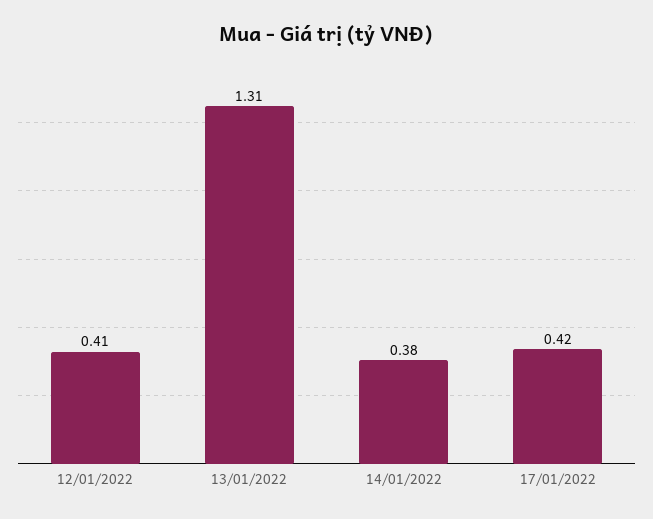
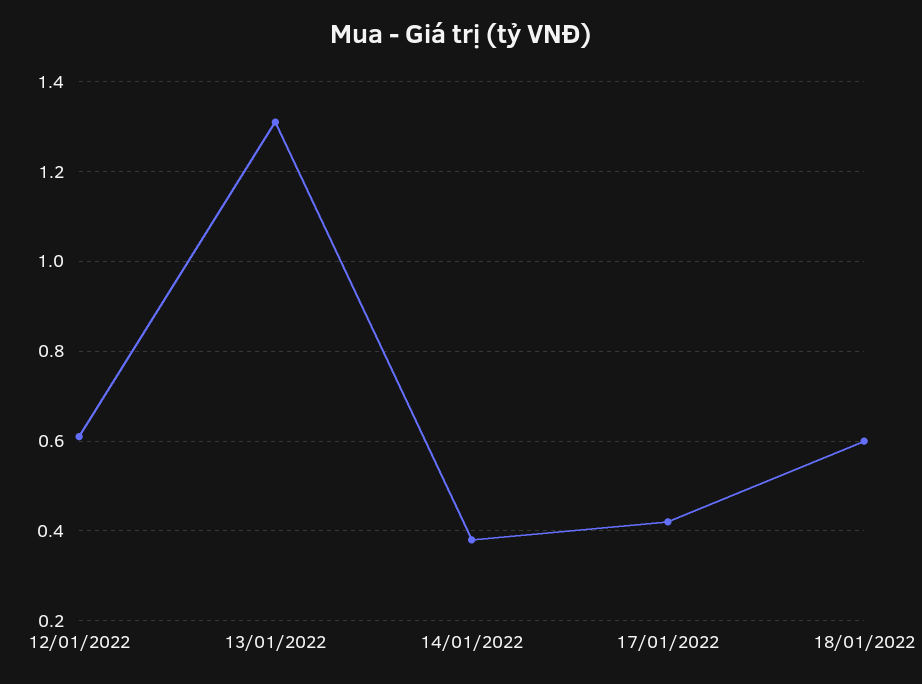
12/01/2022: 0.41 -> 0.6
18/01/2022: none -> 0.6

